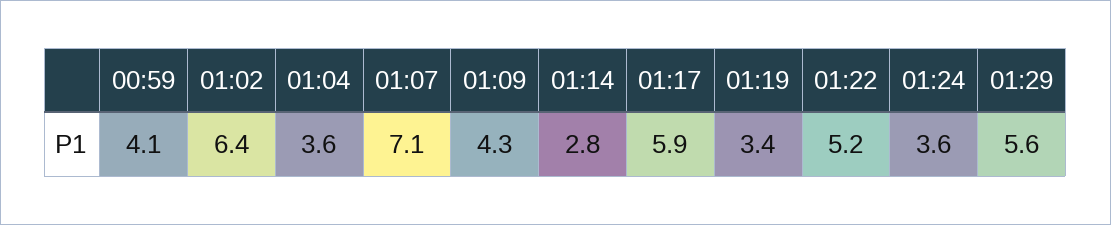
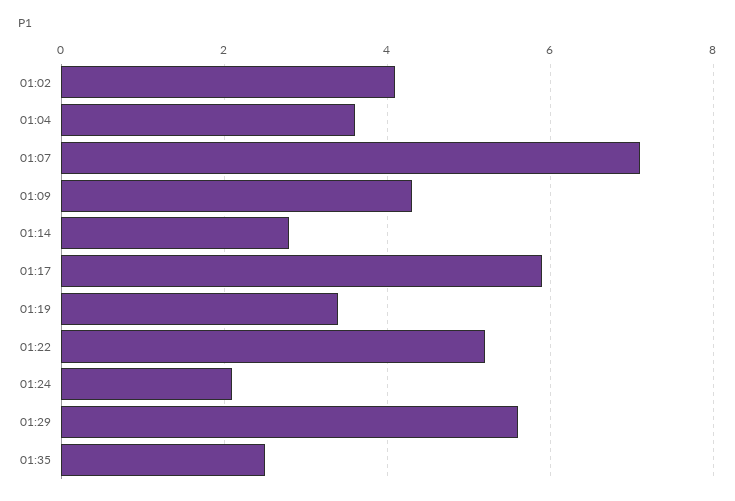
00:59: 4.1 -> none
01:02: 6.4 -> 4
01:24: 3.6 -> 2
01:35: none -> 2.5

